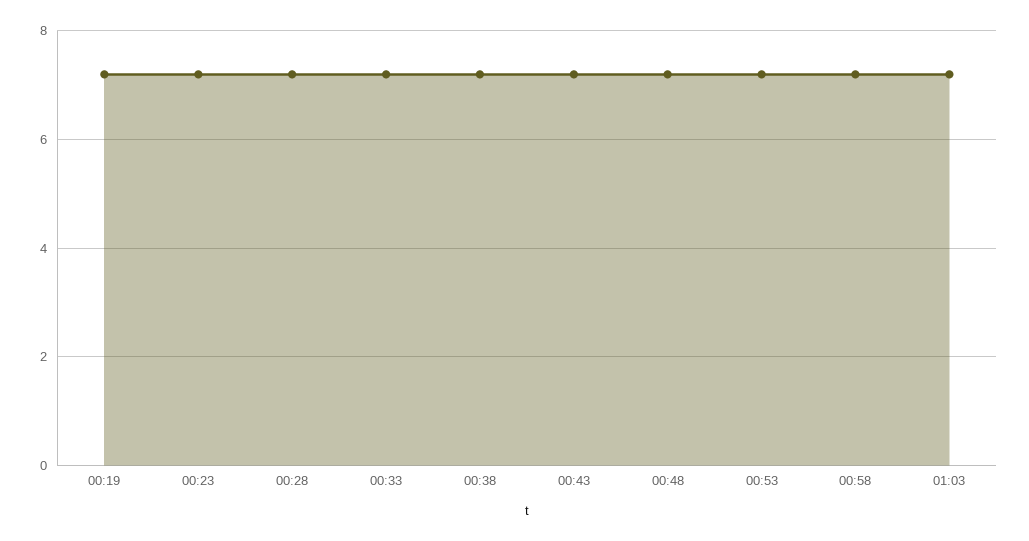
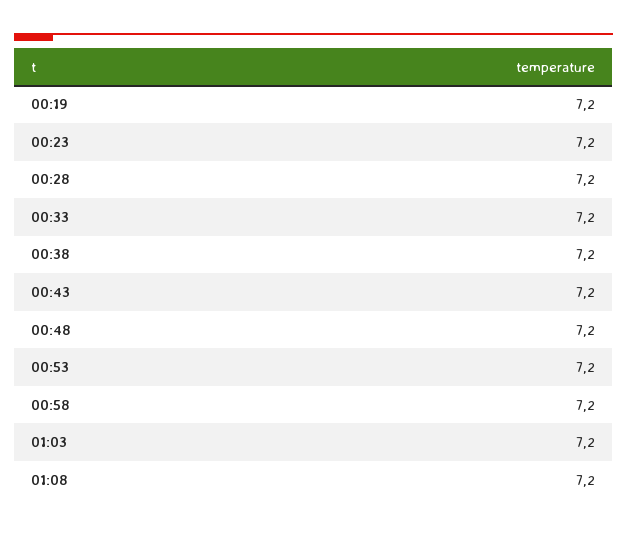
01:08: none -> 7.2

